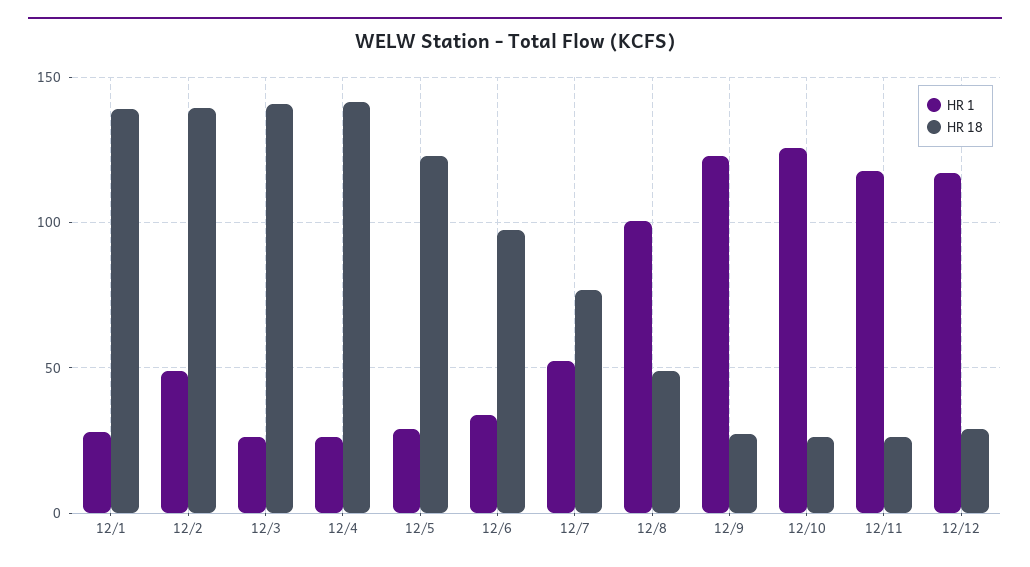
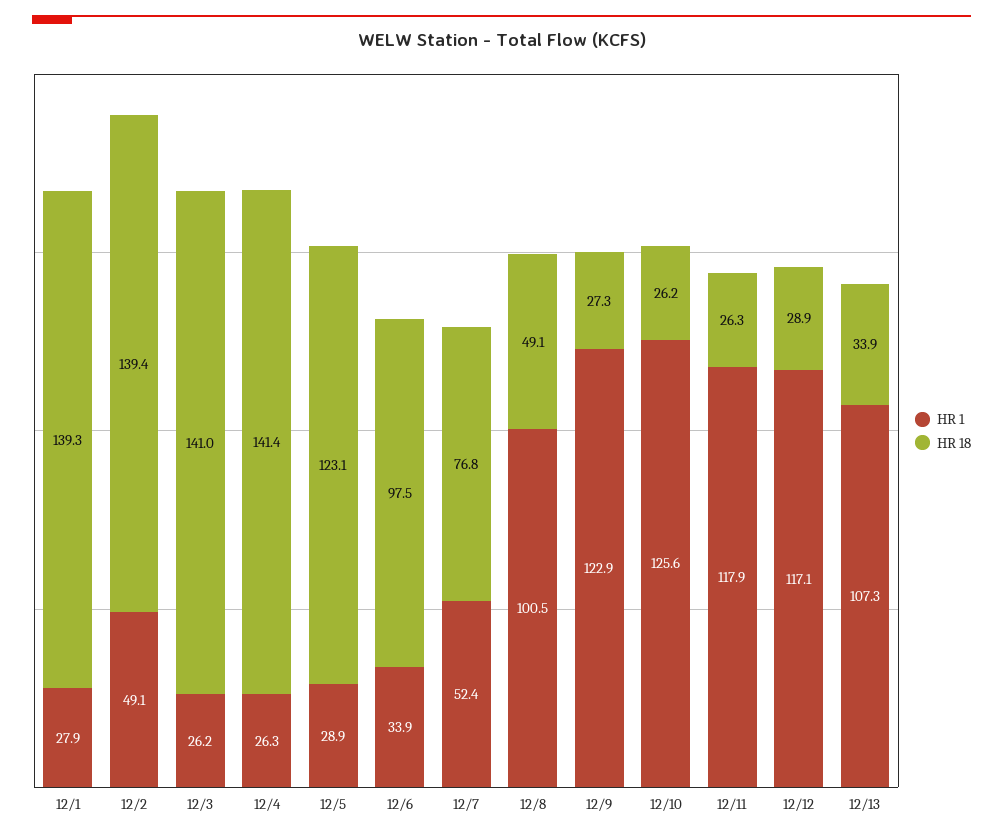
HR 1, 12/13: none -> 107.3
HR 18, 12/13: none -> 33.9

